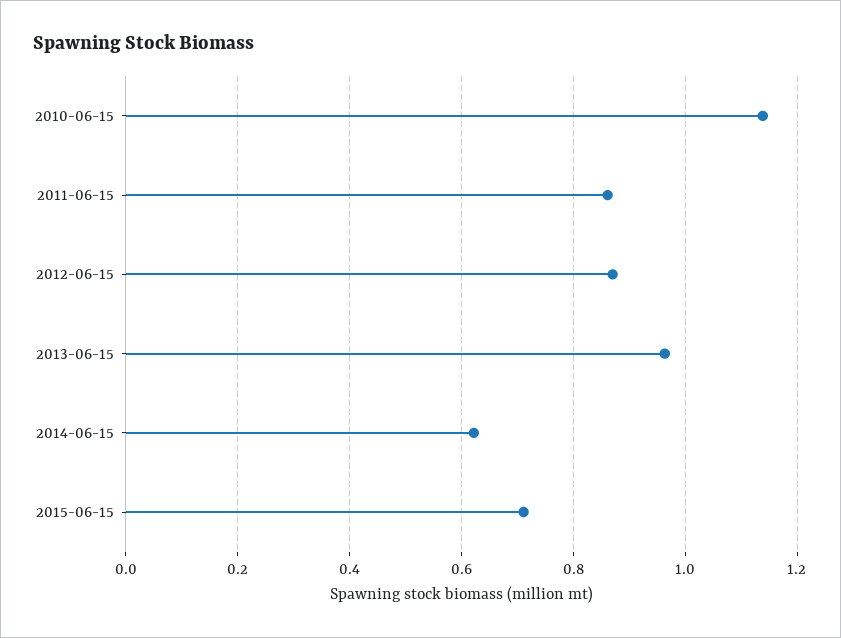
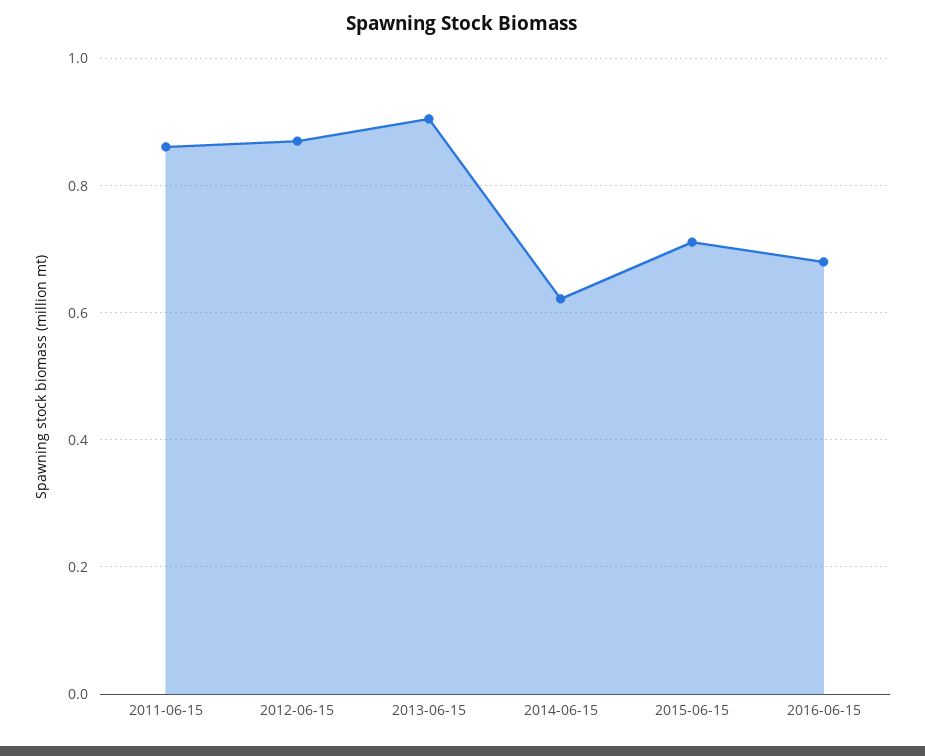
2010-06-15: 1.14 -> none
2013-06-15: 0.96 -> 0.9
2016-06-15: none -> 0.68

